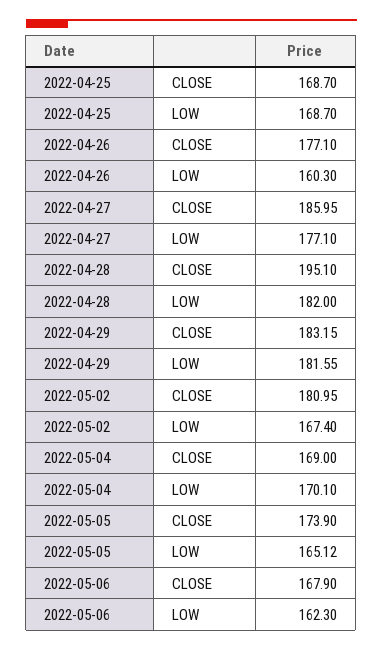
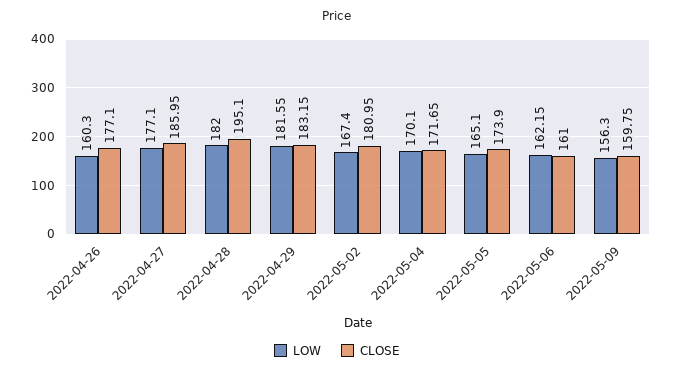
CLOSE, 2022-04-25: 168.7 -> none
LOW, 2022-04-25: 168.7 -> none
CLOSE, 2022-05-04: 169 -> 171.65
LOW, 2022-05-05: 165.12 -> 165.1
CLOSE, 2022-05-06: 167.9 -> 161
LOW, 2022-05-06: 162.3 -> 162.15
LOW, 2022-05-09: none -> 156.3
CLOSE, 2022-05-09: none -> 159.75

